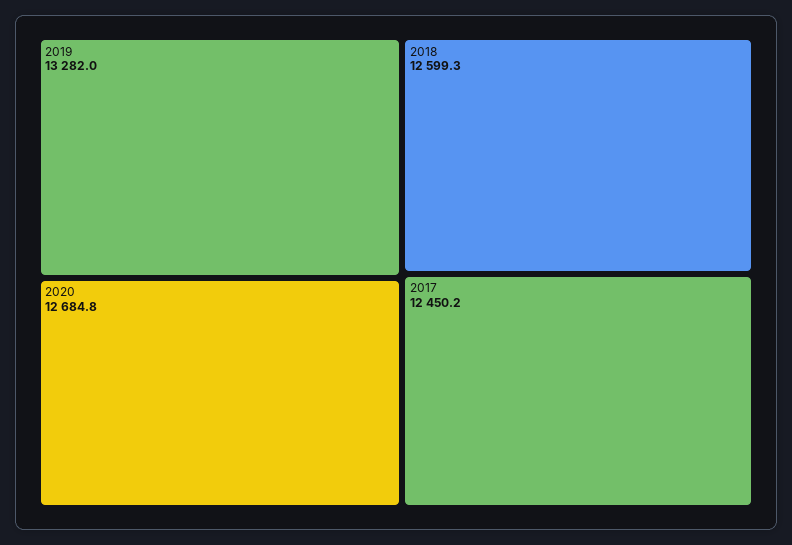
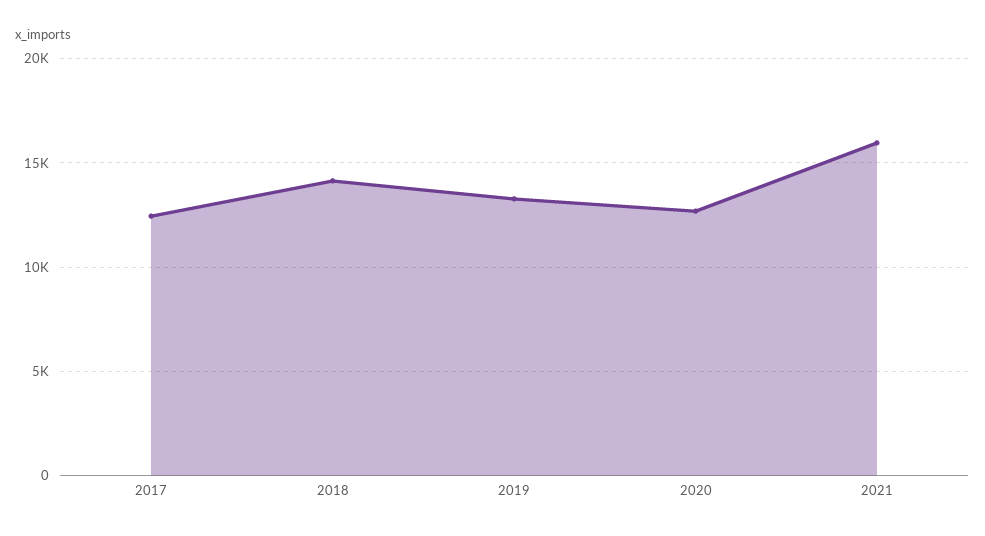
2018: 12599.3 -> 14000
2021: none -> 16000

